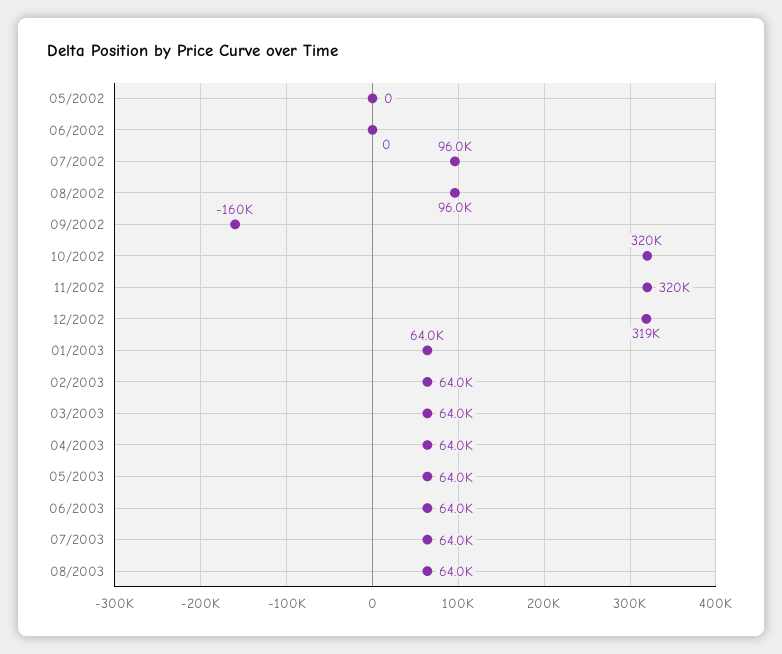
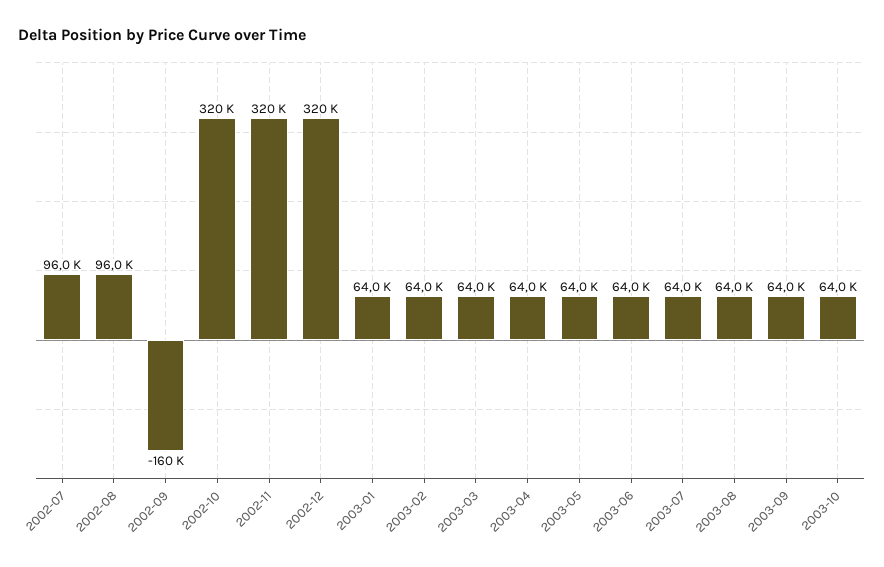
05/2002: 0 -> none
06/2002: 0 -> none
12/2002: 319000 -> 320000
2003-09: none -> 64000
2003-10: none -> 64000

